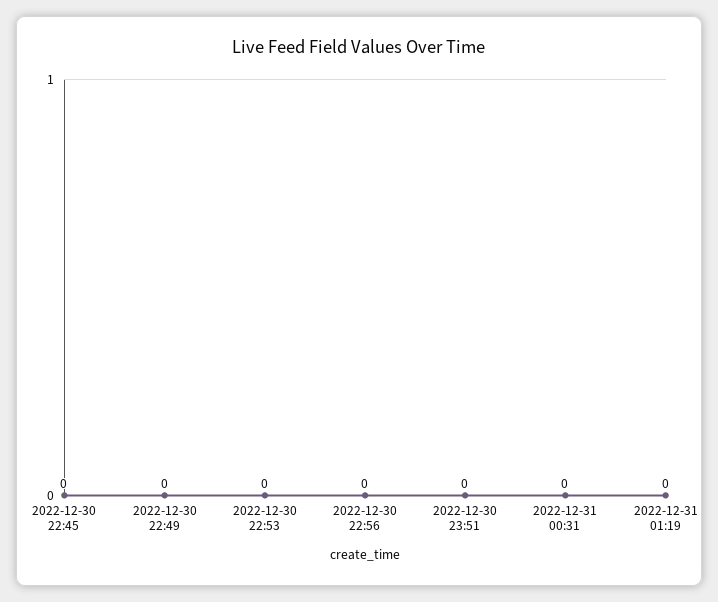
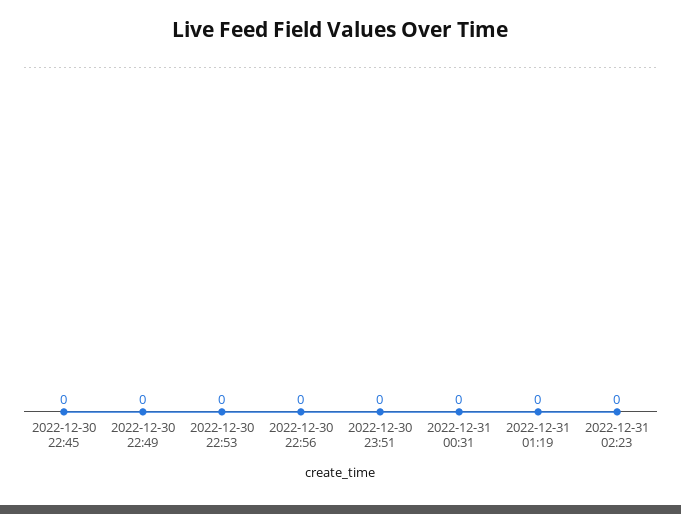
2022-12-31 02:23: none -> 0

